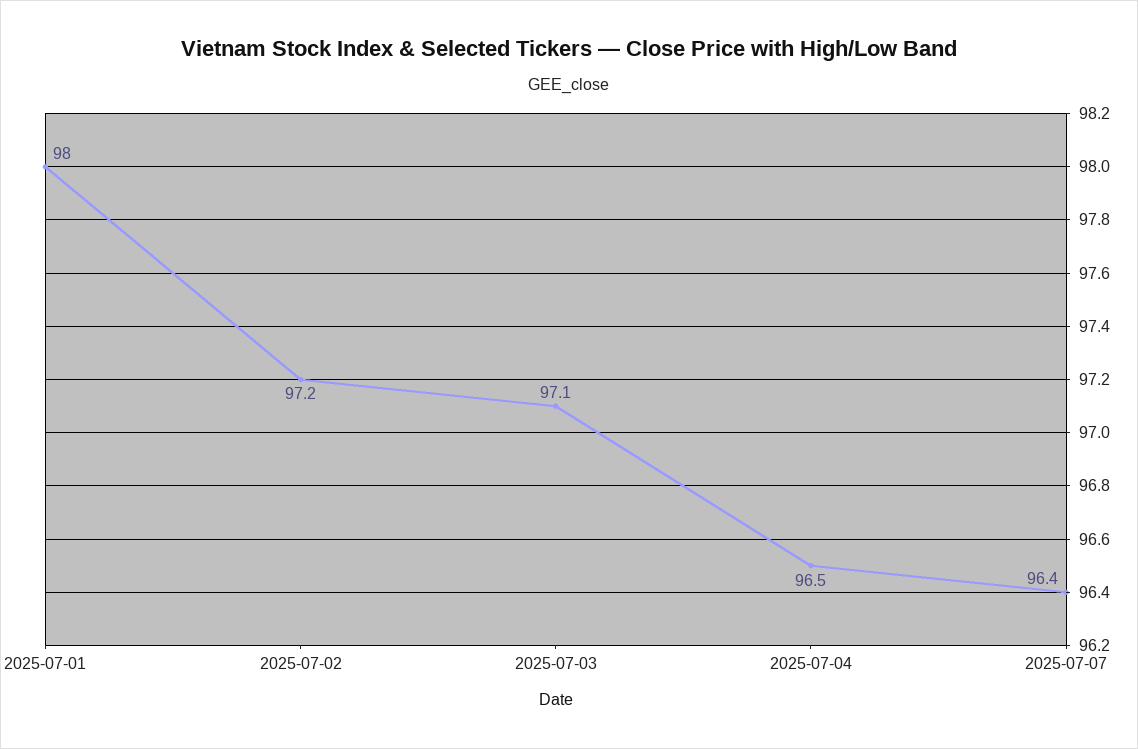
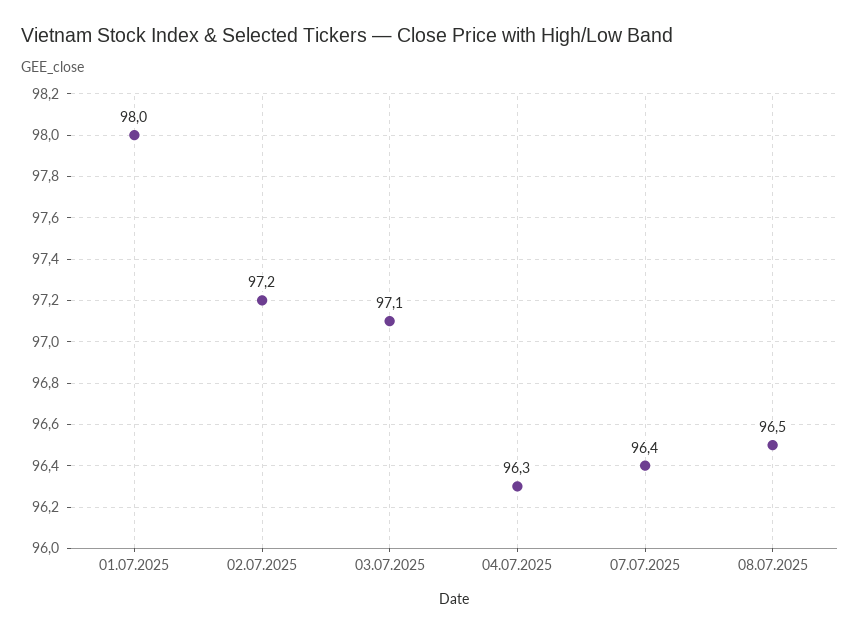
2025-07-04: 96.5 -> 96.3
08.07.2025: none -> 96.5

